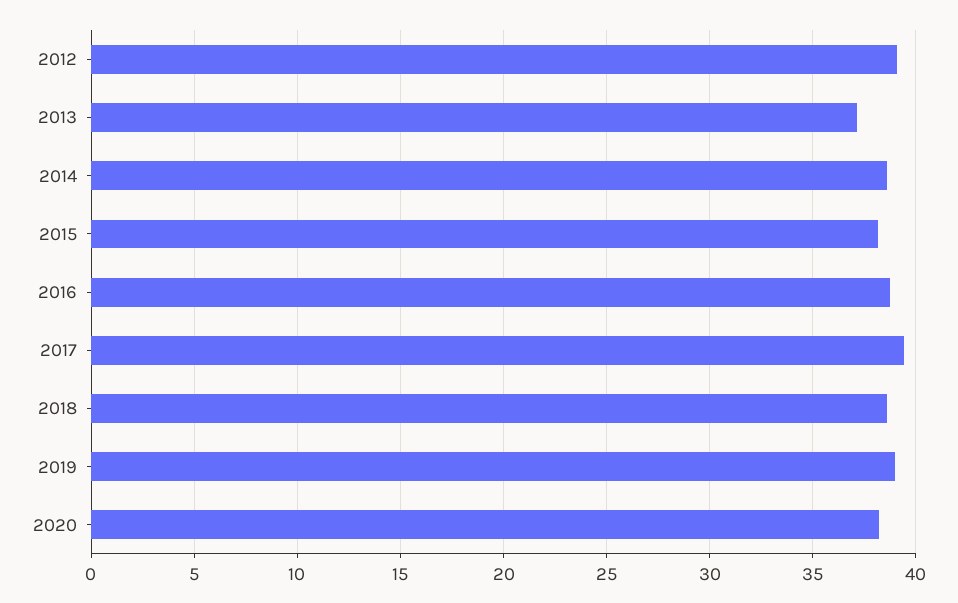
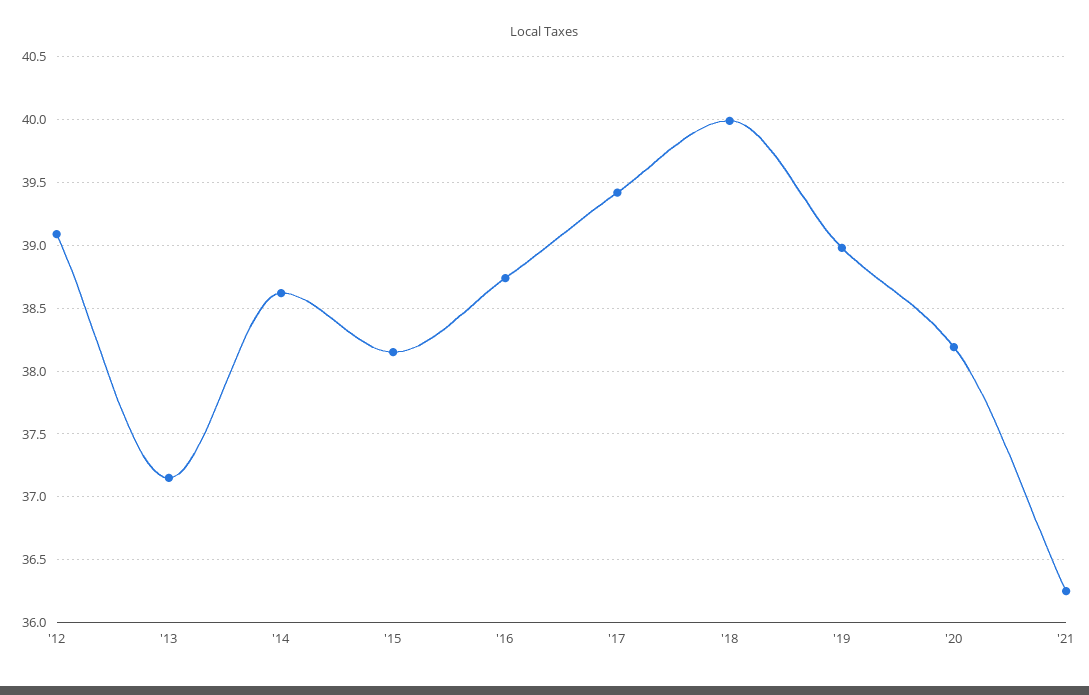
2018: 38.5 -> 40
'21: none -> 36.25

